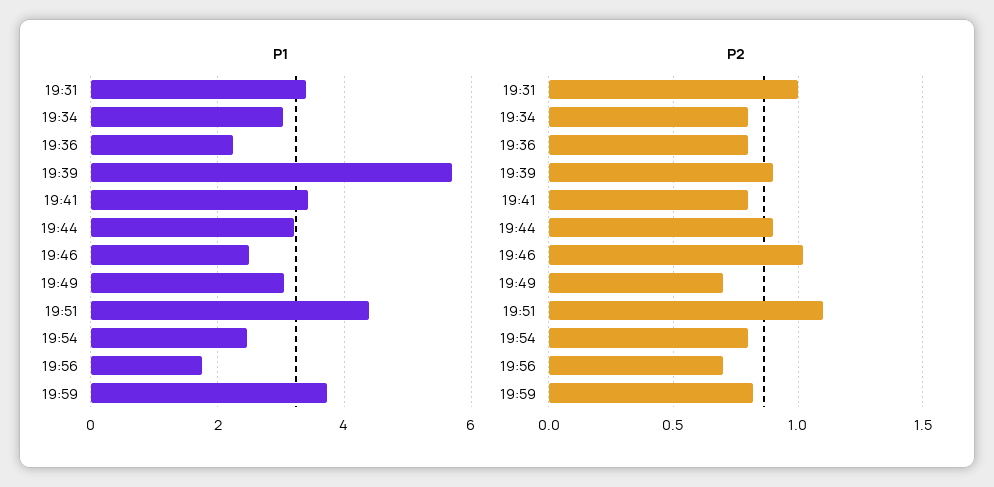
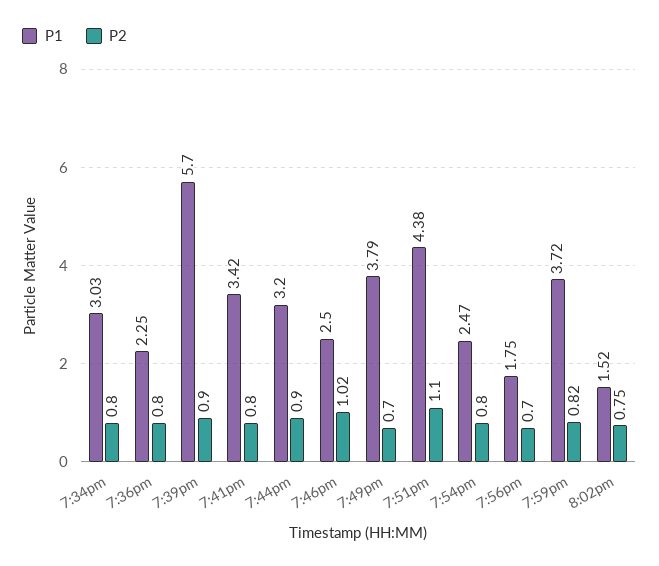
P1, 19:31: 3.4 -> none
P1, 19:49: 3 -> 3.79
P2, 19:31: 1 -> none
P1, 8:02pm: none -> 1.52
P2, 8:02pm: none -> 0.75

